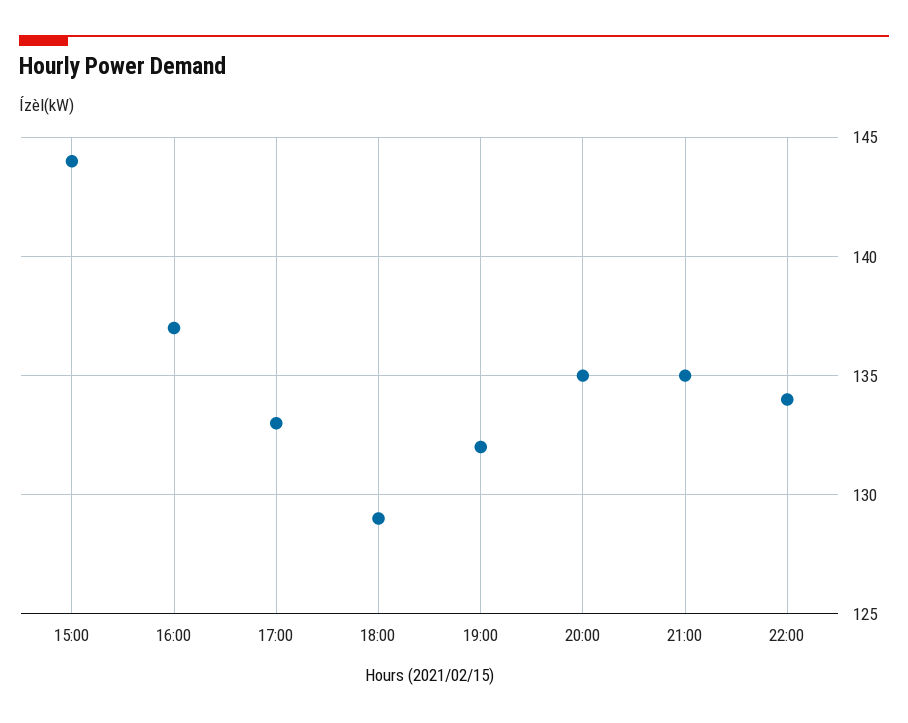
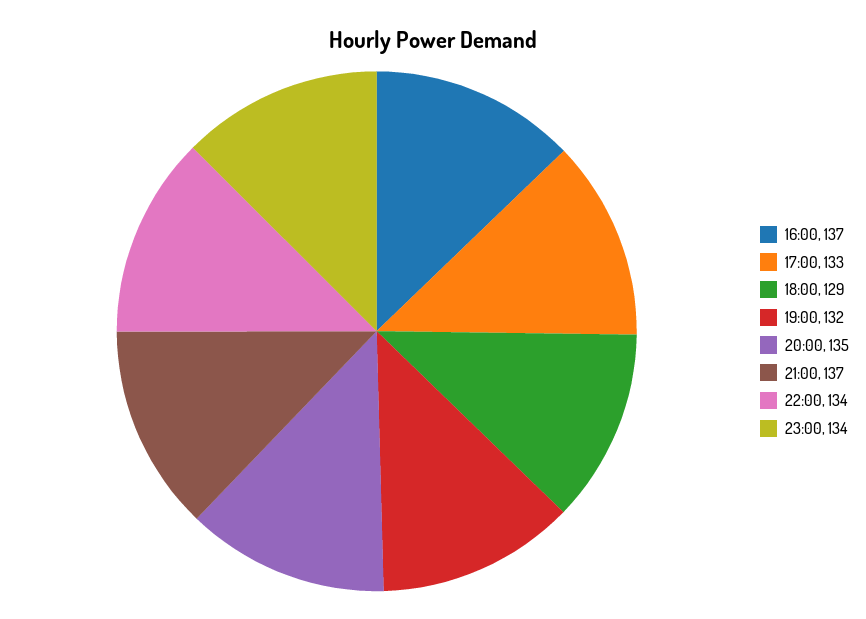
15:00: 144 -> none
21:00: 135 -> 137
23:00: none -> 134

